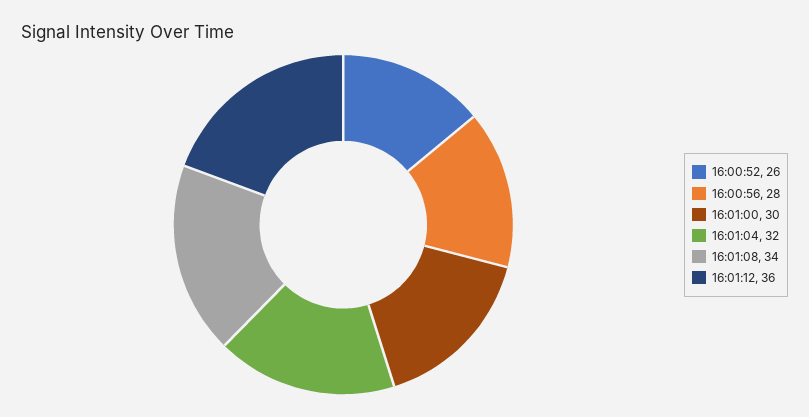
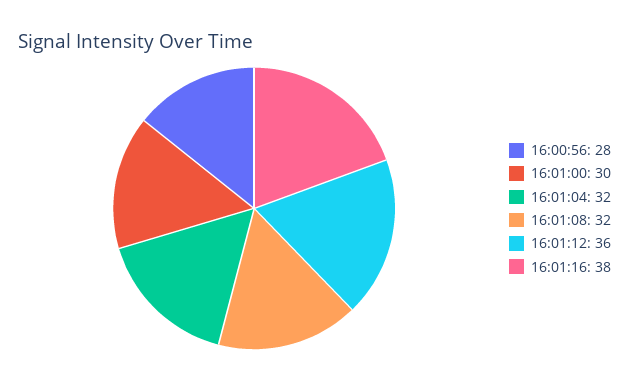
16:00:52: 26 -> none
16:01:08: 34 -> 32
16:01:16: none -> 38

